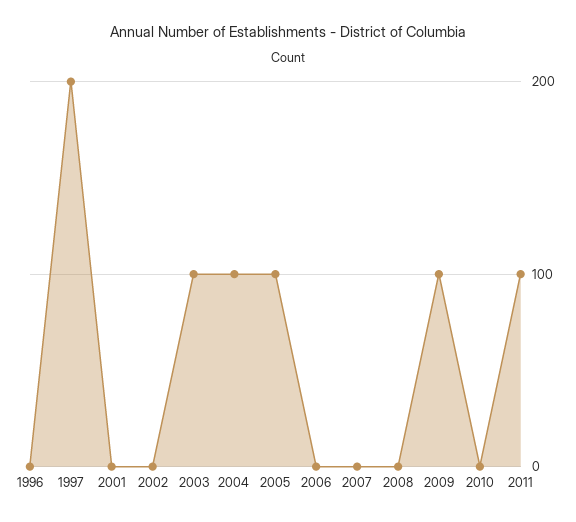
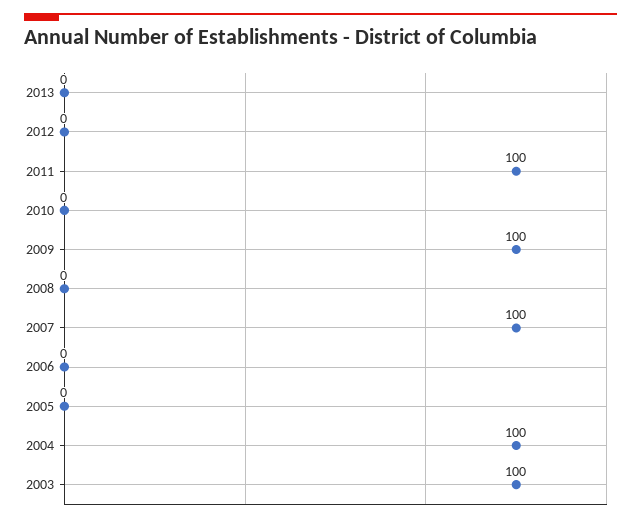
1996: 0 -> none
1997: 200 -> none
2001: 0 -> none
2002: 0 -> none
2005: 100 -> 0
2007: 0 -> 100
2013: none -> 0
2012: none -> 0

